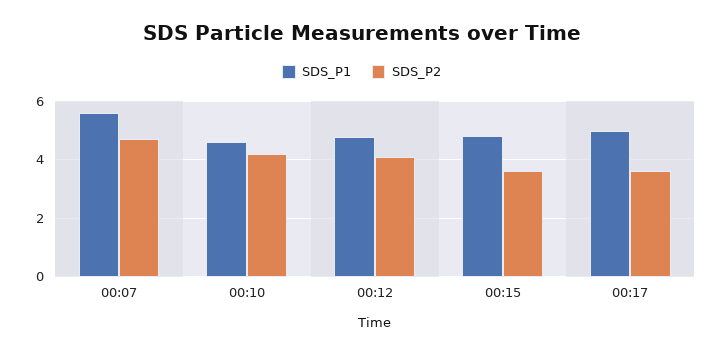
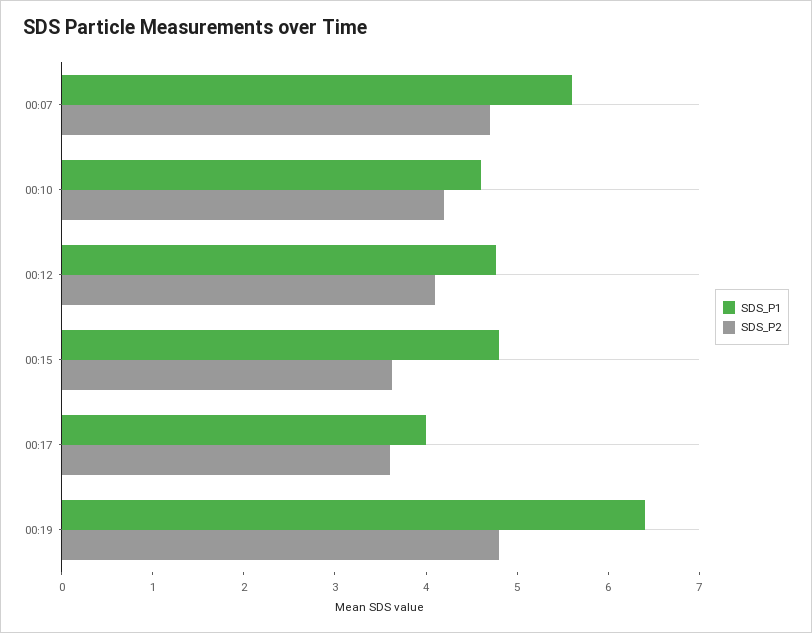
SDS_P1, 00:17: 5 -> 4
SDS_P1, 00:19: none -> 6.4
SDS_P2, 00:19: none -> 4.8

